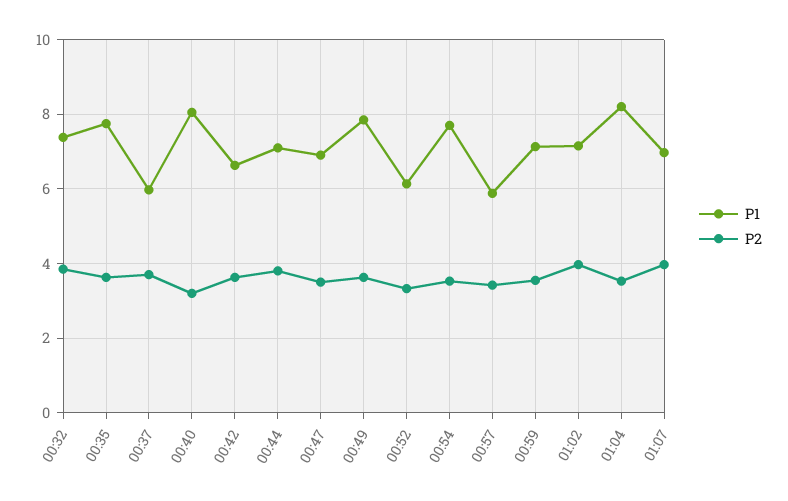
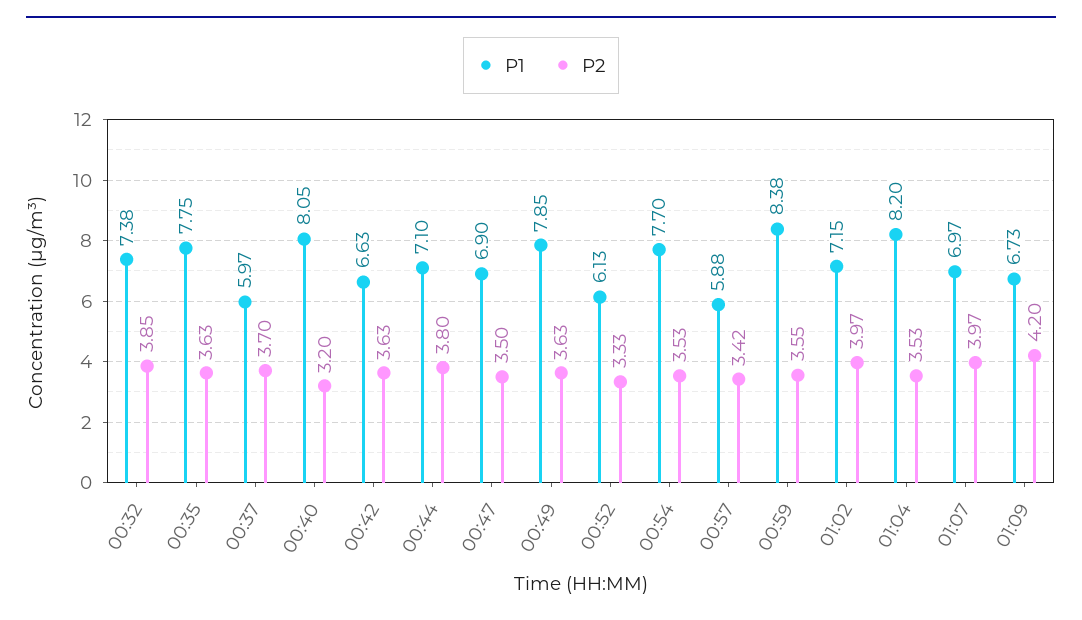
P1, 00:59: 7.2 -> 8.38
P1, 01:09: none -> 6.73
P2, 01:09: none -> 4.2

